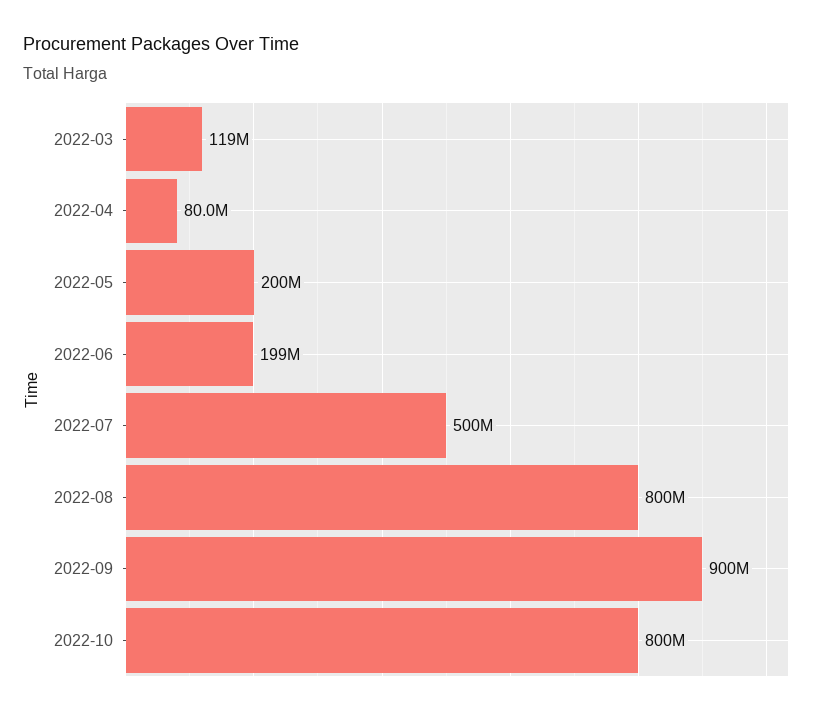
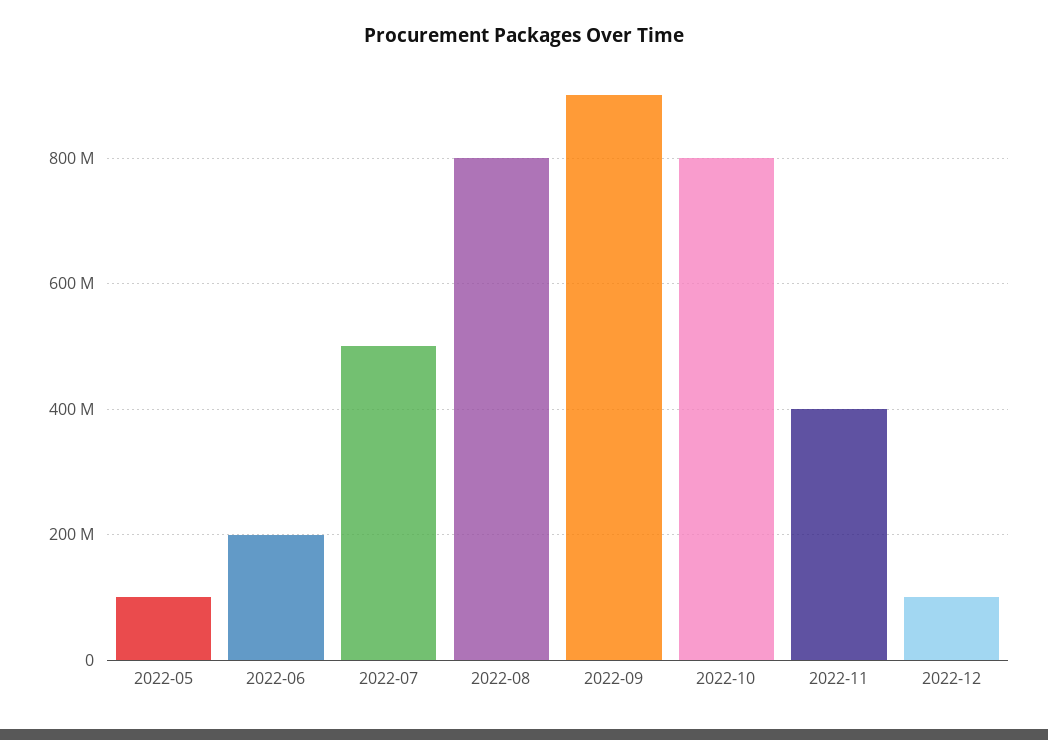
2022-03: 119000000 -> none
2022-04: 80000000 -> none
2022-05: 200000000 -> 100000000
2022-11: none -> 400000000
2022-12: none -> 100000000

